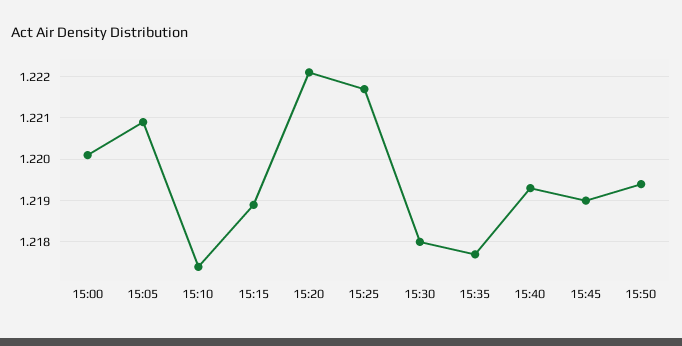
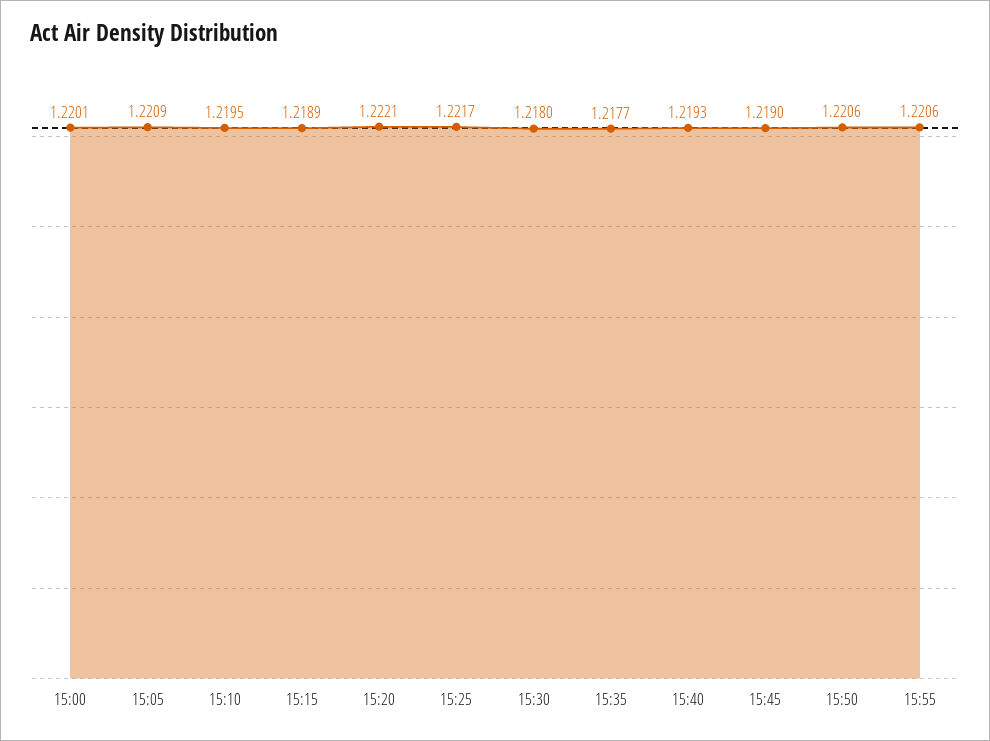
15:10: 1.2175 -> 1.2195
15:50: 1.2195 -> 1.2206
15:55: none -> 1.2206

